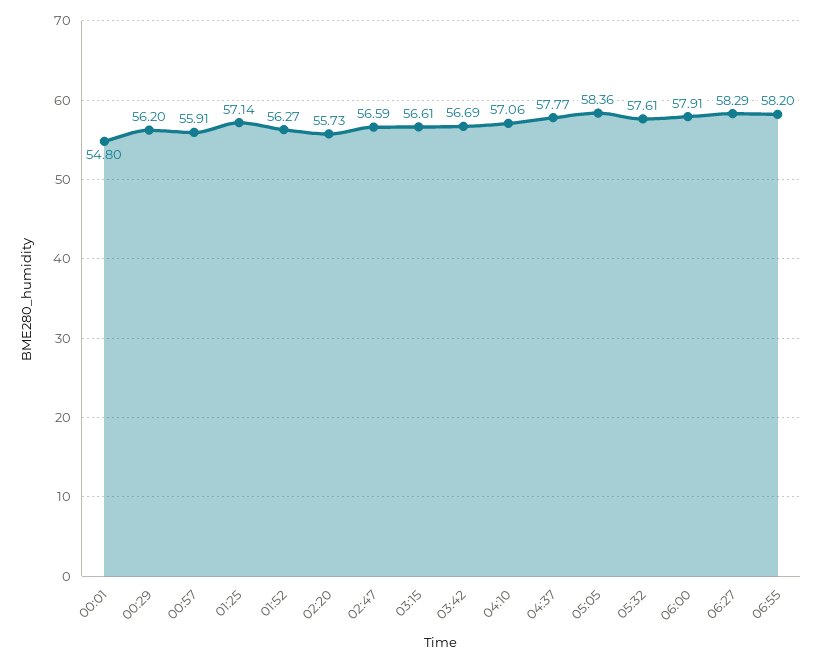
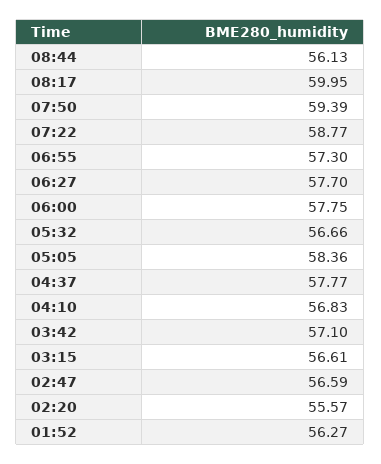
00:01: 54.8 -> none
00:29: 56.2 -> none
00:57: 55.91 -> none
01:25: 57.14 -> none
02:20: 55.73 -> 55.57
03:42: 56.69 -> 57.1
04:10: 57.06 -> 56.83
05:32: 57.61 -> 56.66
06:00: 57.91 -> 57.75
06:27: 58.29 -> 57.7
06:55: 58.2 -> 57.3
08:44: none -> 56.13
08:17: none -> 59.95
07:50: none -> 59.39
07:22: none -> 58.77

